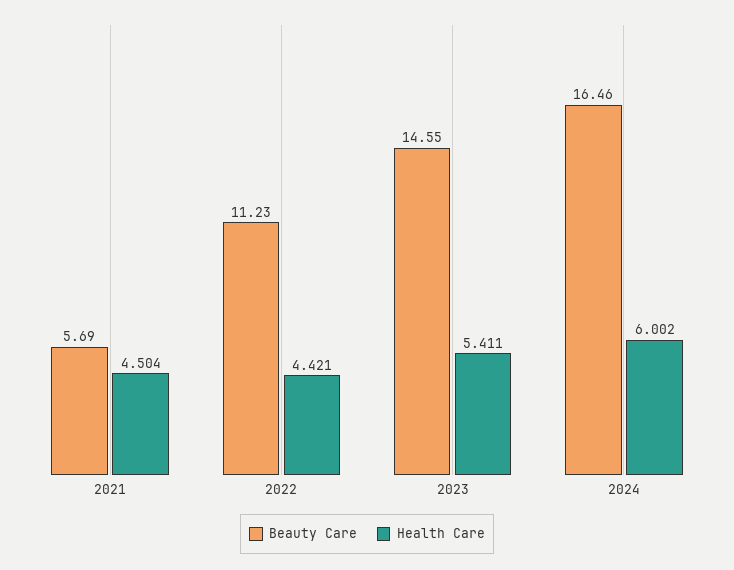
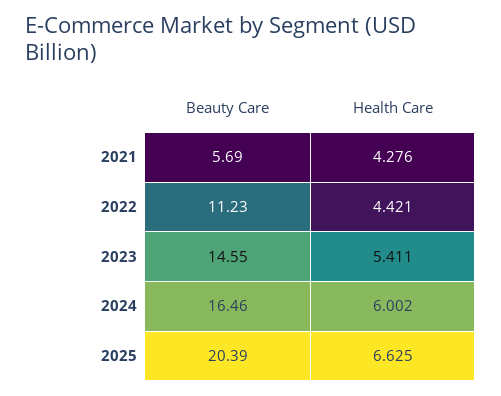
Health Care, 2021: 4.504 -> 4.276
Beauty Care, 2025: none -> 20.39
Health Care, 2025: none -> 6.625

